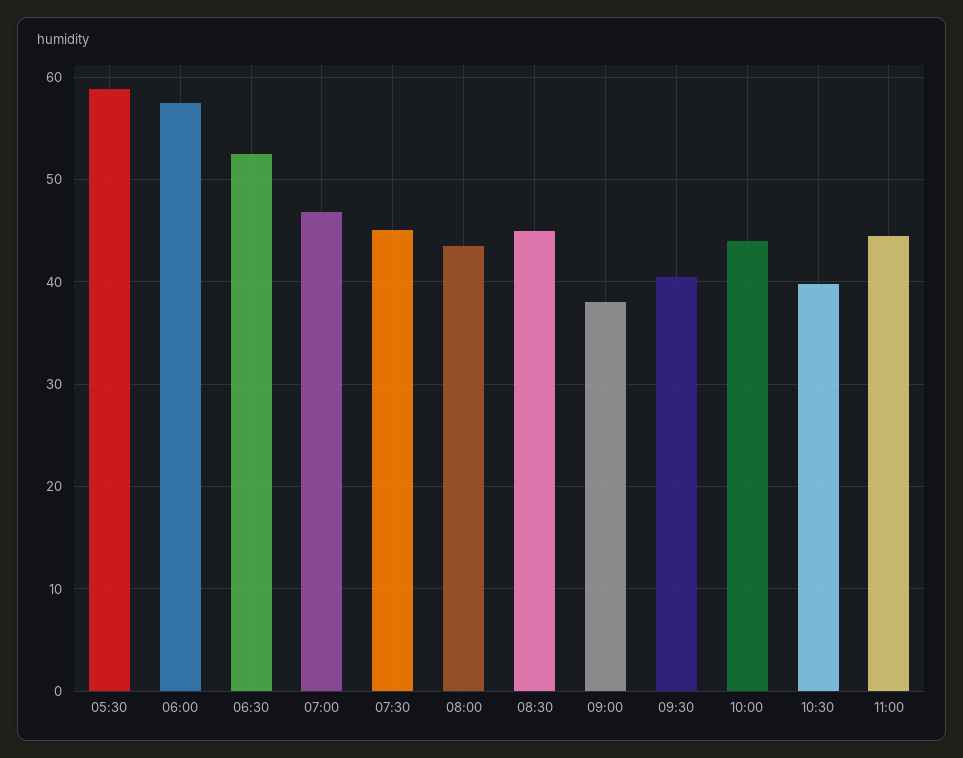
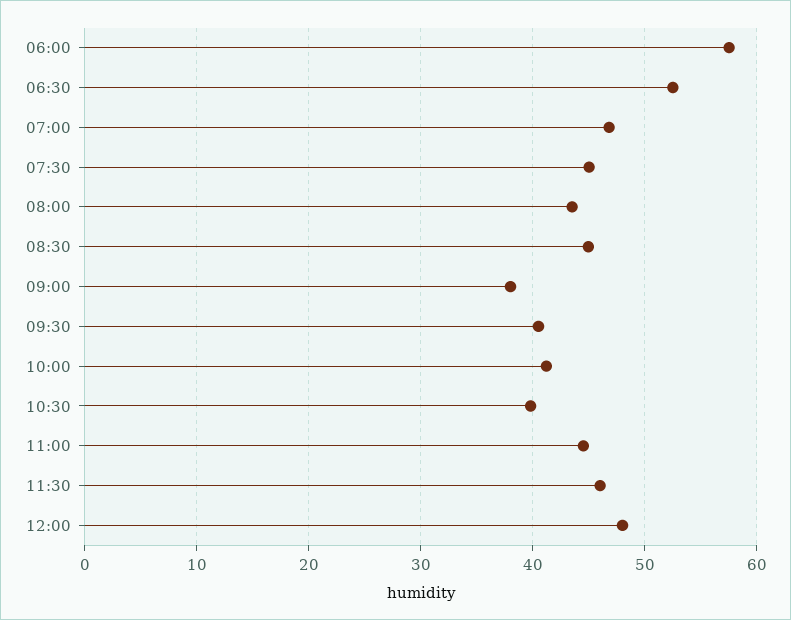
05:30: 59 -> none
10:00: 44 -> 41
11:30: none -> 46
12:00: none -> 48

